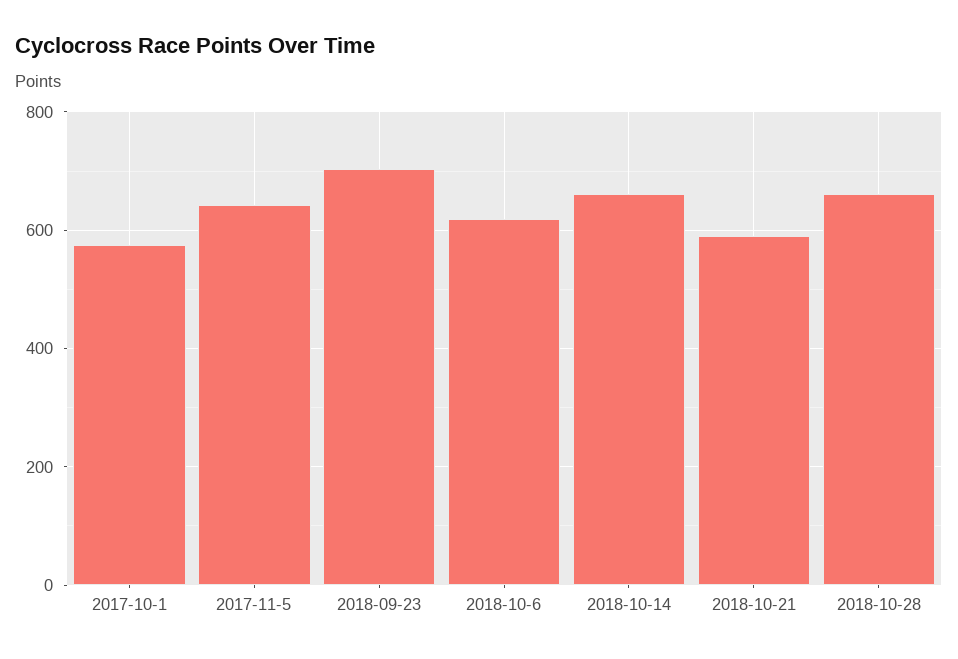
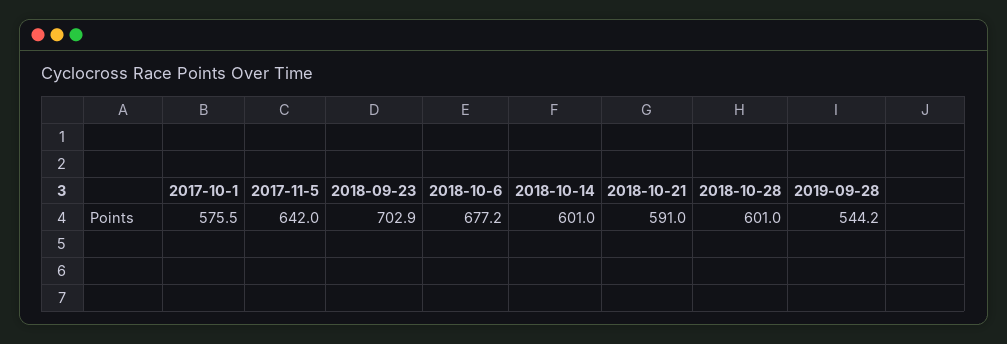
2018-10-6: 620 -> 677.2
2018-10-14: 660 -> 601
2018-10-28: 660 -> 601
2019-09-28: none -> 544.2

